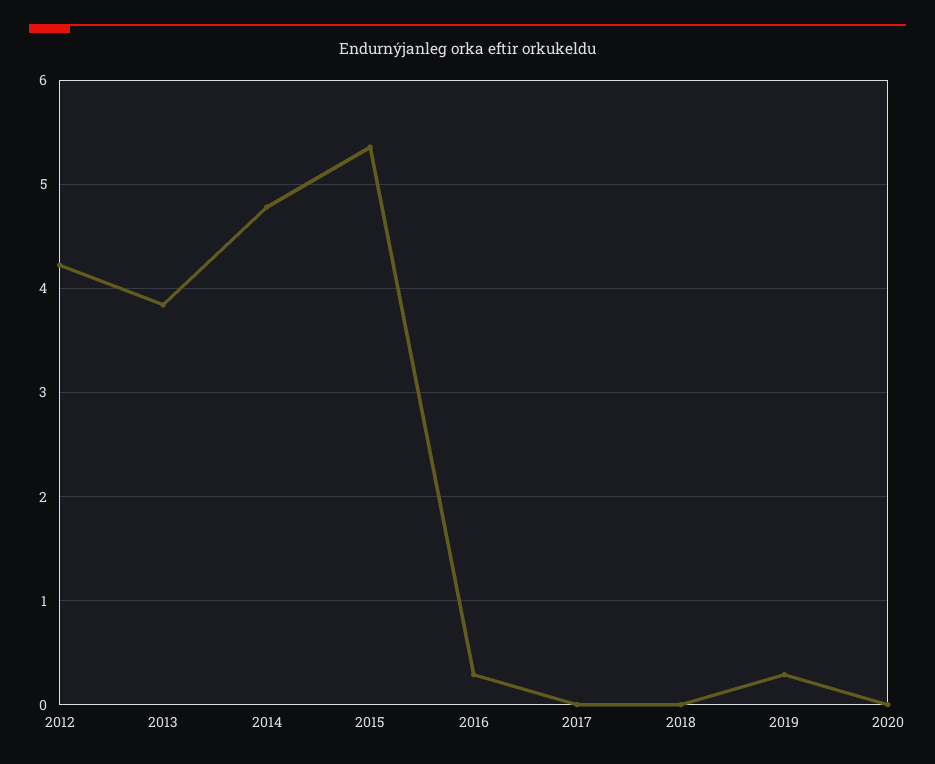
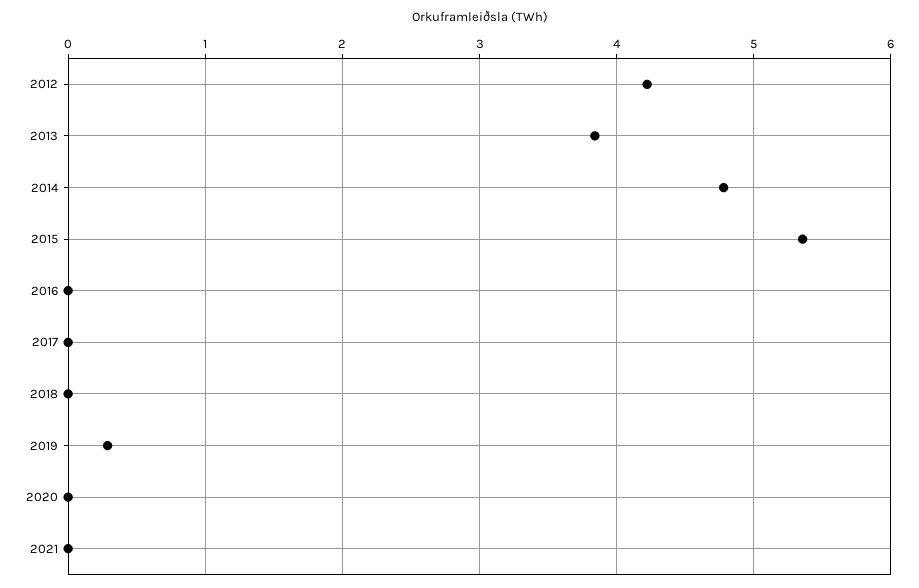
2016: 0.3 -> 0
2021: none -> 0

